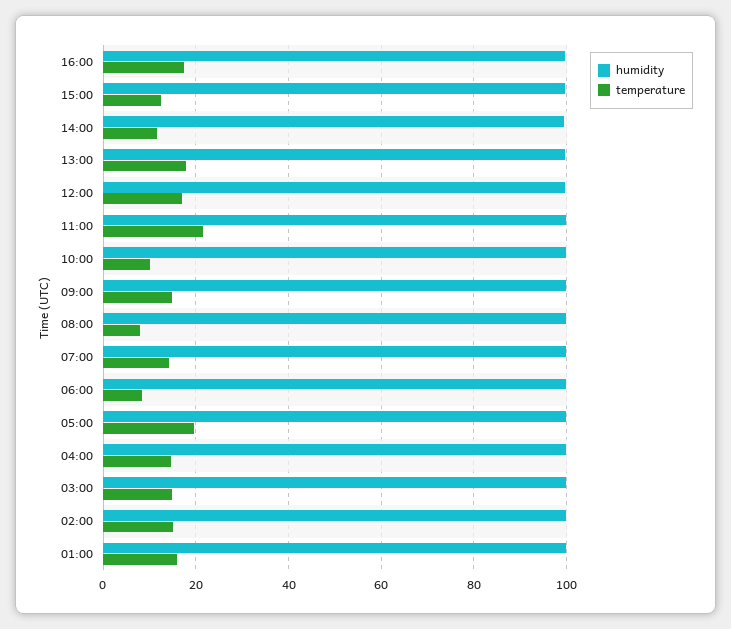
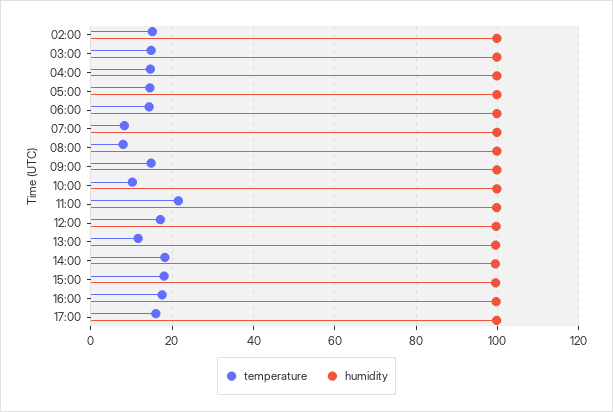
temperature, 15:00: 12 -> 18
temperature, 14:00: 12 -> 18
temperature, 13:00: 18 -> 12
temperature, 07:00: 14 -> 8
temperature, 06:00: 8 -> 14
temperature, 05:00: 20 -> 14
humidity, 01:00: 100 -> none
temperature, 01:00: 16 -> none
temperature, 17:00: none -> 16
humidity, 17:00: none -> 100

